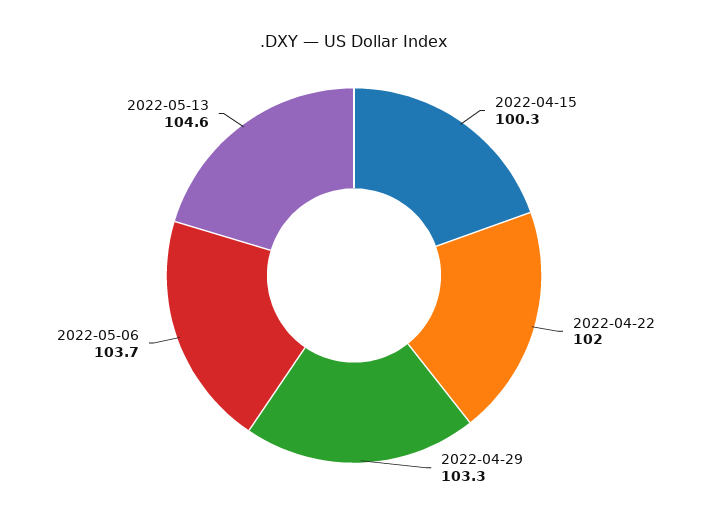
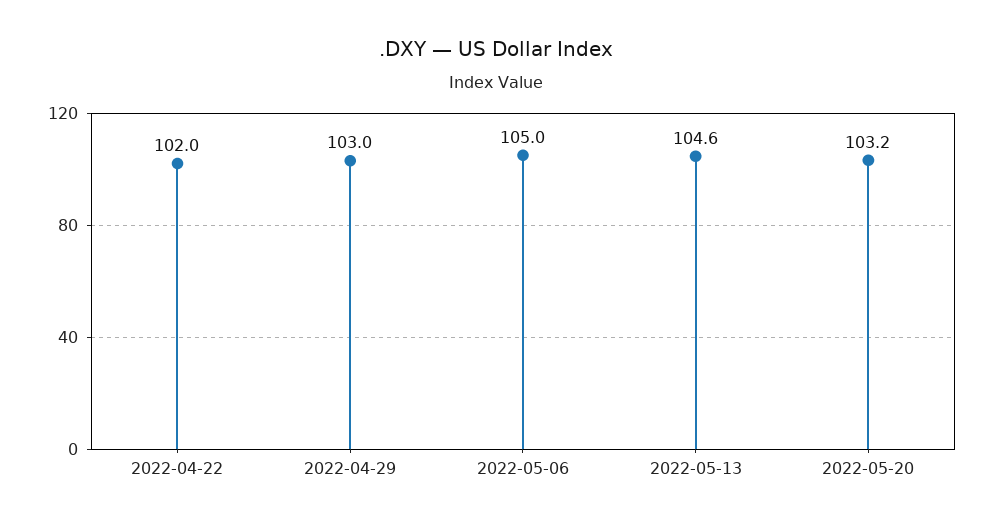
2022-04-15: 100.3 -> none
2022-04-29: 103.3 -> 103
2022-05-06: 103.7 -> 105
2022-05-20: none -> 103.2

